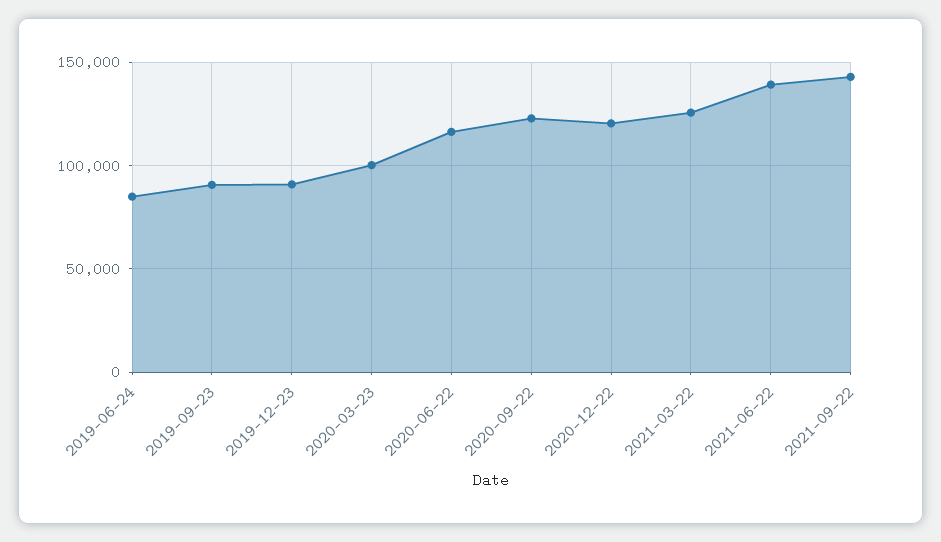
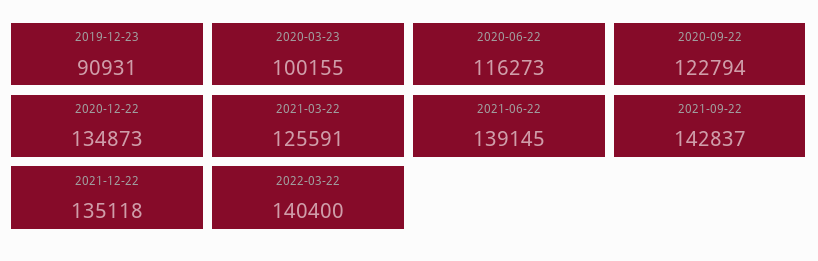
2019-06-24: 85000 -> none
2019-09-23: 90000 -> none
2020-12-22: 120000 -> 134873
2021-12-22: none -> 135118
2022-03-22: none -> 140400

